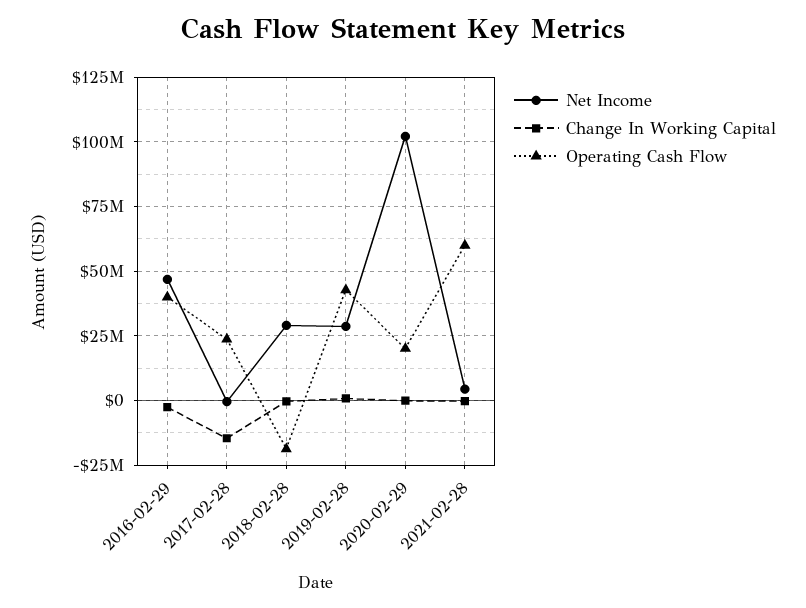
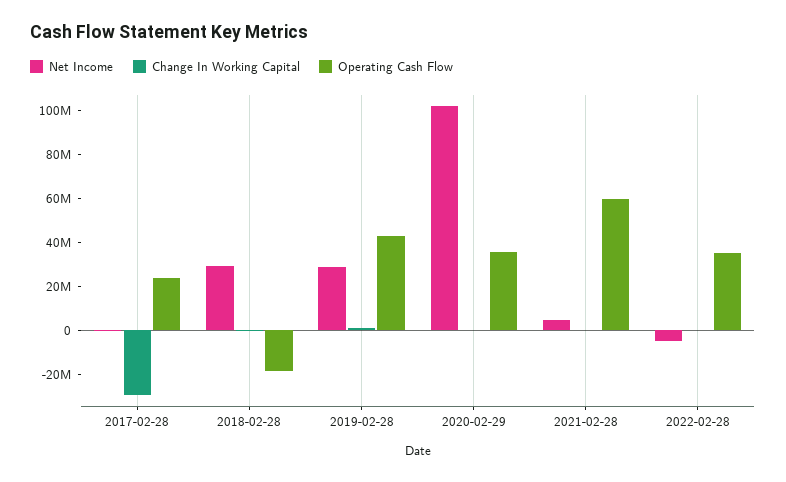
Net Income, 2016-02-29: 47500000 -> none
Change In Working Capital, 2016-02-29: -2500000 -> none
Operating Cash Flow, 2016-02-29: 40000000 -> none
Change In Working Capital, 2017-02-28: -15000000 -> -30000000
Operating Cash Flow, 2020-02-29: 20000000 -> 35000000
Net Income, 2022-02-28: none -> -5000000
Change In Working Capital, 2022-02-28: none -> 0
Operating Cash Flow, 2022-02-28: none -> 35000000

